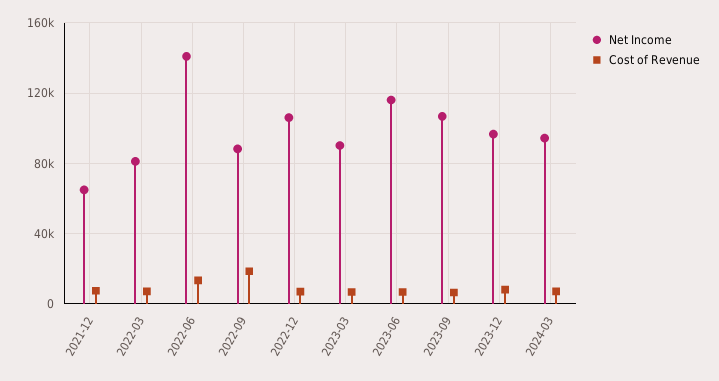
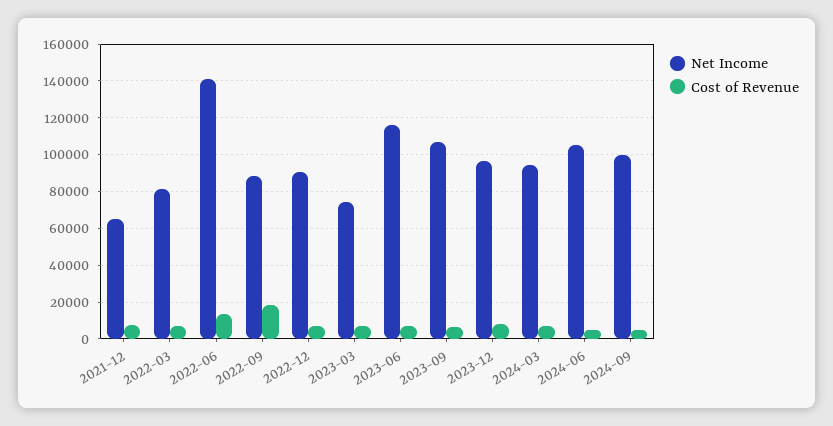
Net Income, 2022-12: 105000 -> 90000
Net Income, 2023-03: 90000 -> 75000
Net Income, 2024-06: none -> 105000
Cost of Revenue, 2024-06: none -> 5000
Net Income, 2024-09: none -> 100000
Cost of Revenue, 2024-09: none -> 5000

